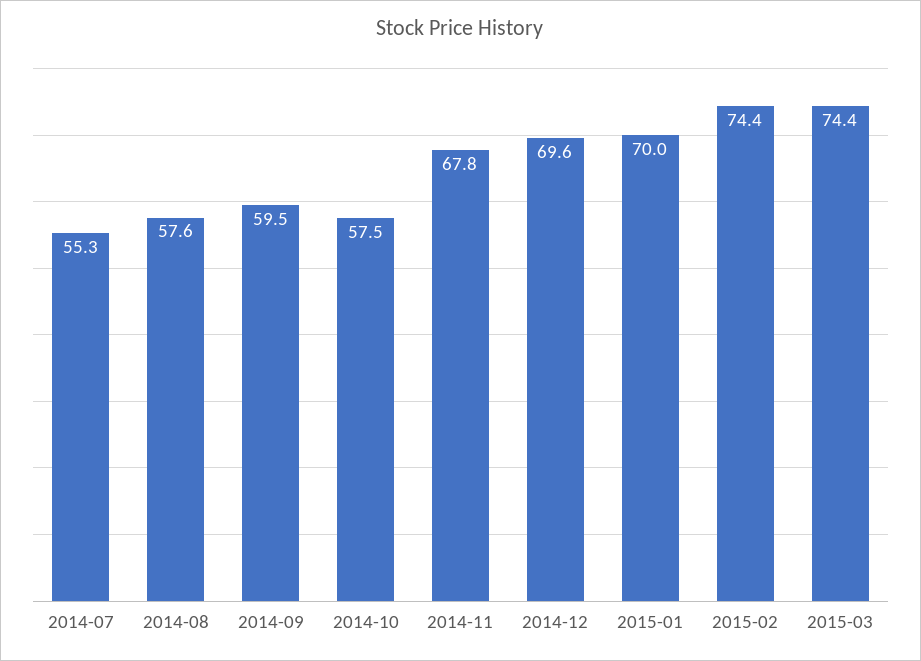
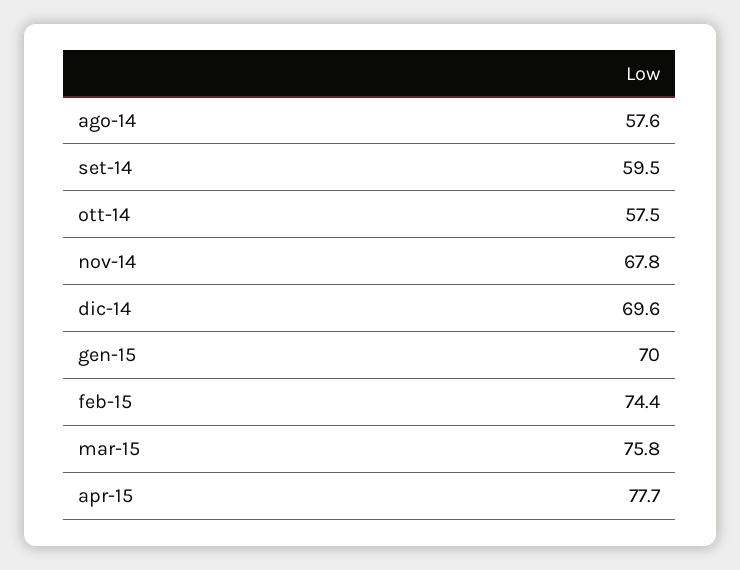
2014-07: 55.3 -> none
2015-03: 74.4 -> 75.8
apr-15: none -> 77.7

